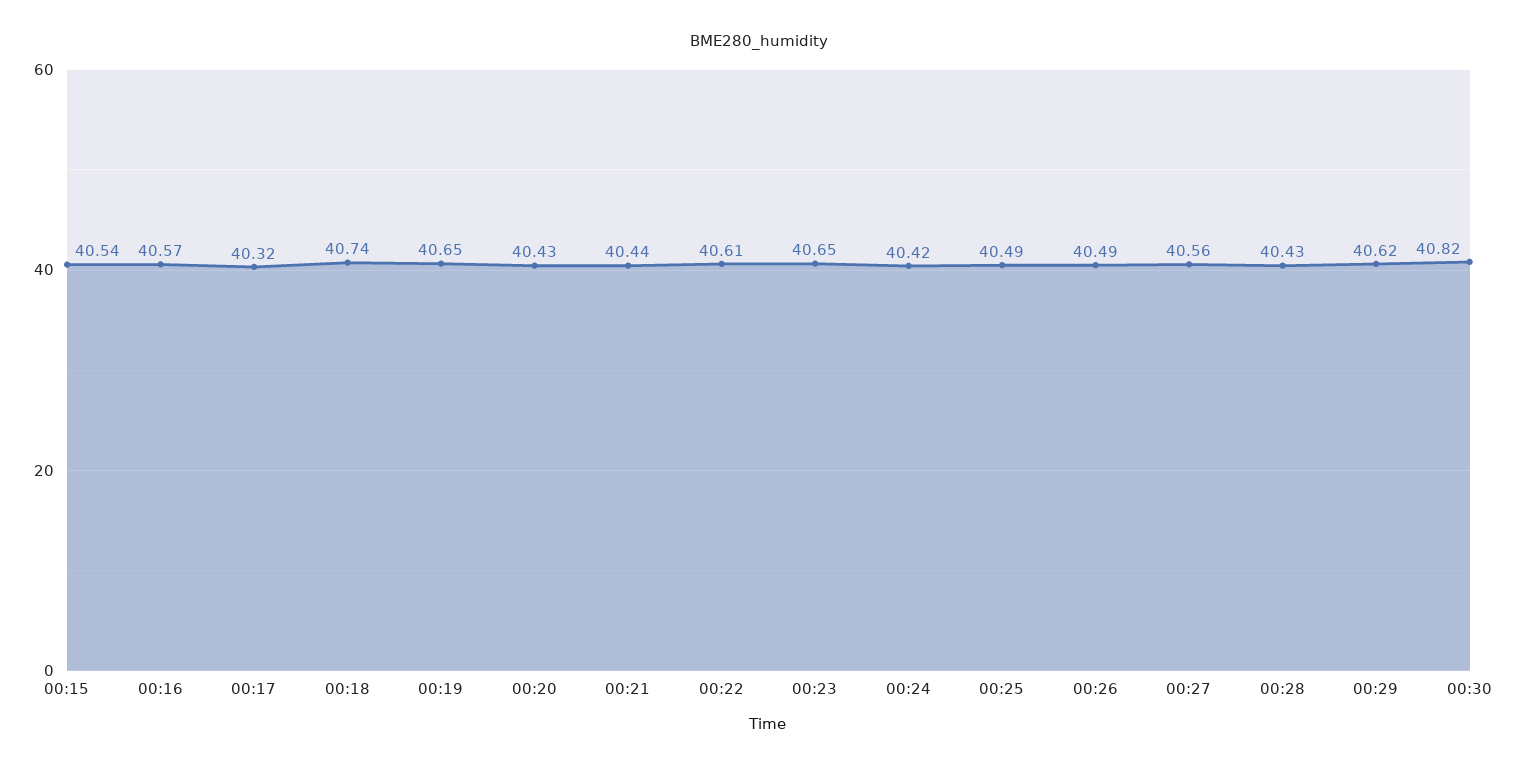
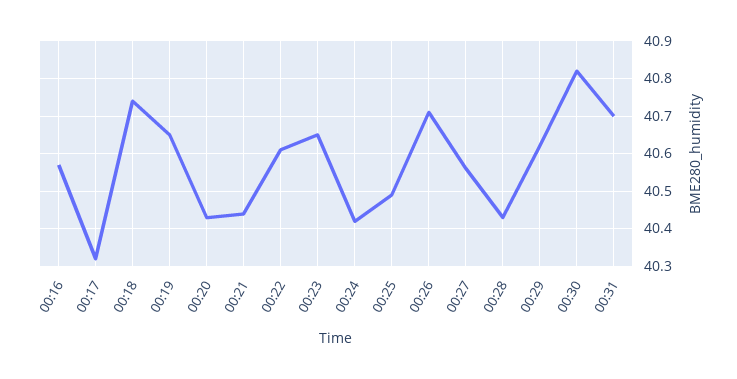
00:15: 40.54 -> none
00:26: 40.49 -> 40.7
00:31: none -> 40.7

